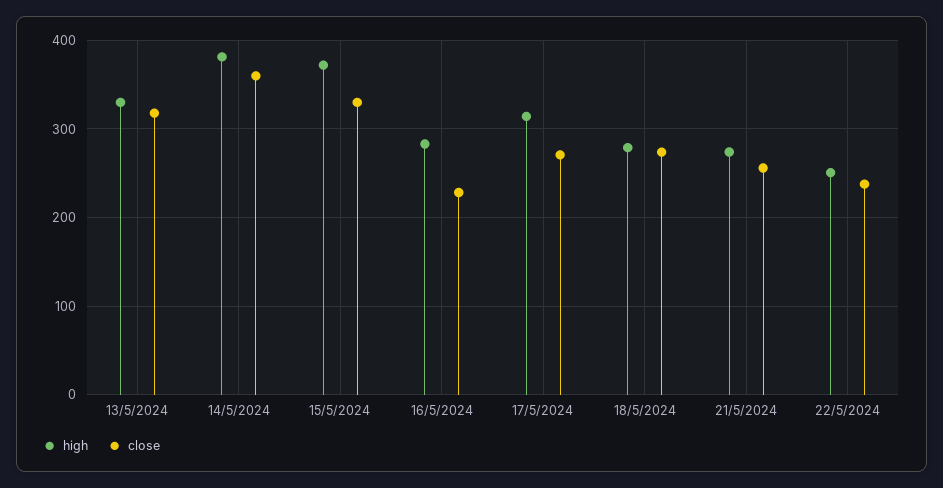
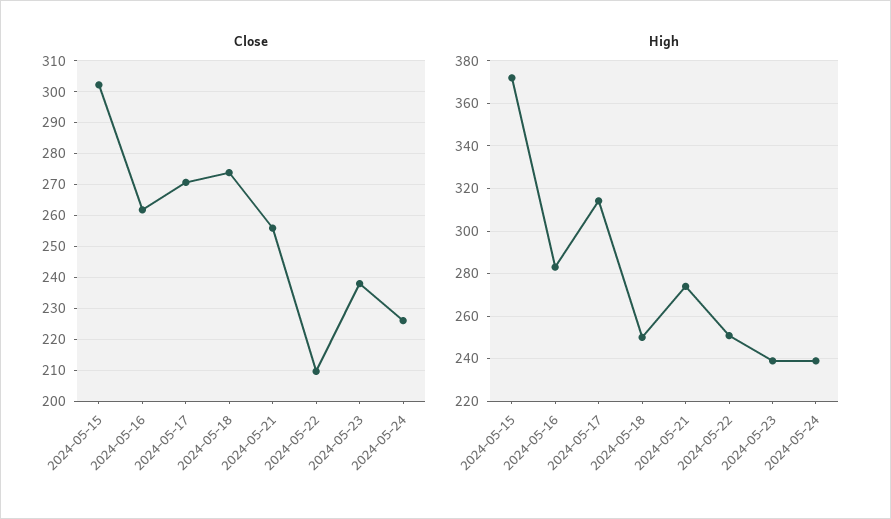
high, 13/5/2024: 330 -> none
close, 13/5/2024: 320 -> none
high, 14/5/2024: 380 -> none
close, 14/5/2024: 360 -> none
close, 15/5/2024: 330 -> 302
close, 16/5/2024: 230 -> 262
high, 18/5/2024: 280 -> 250
close, 22/5/2024: 240 -> 210
close, 2024-05-23: none -> 238
close, 2024-05-24: none -> 226
high, 2024-05-23: none -> 240
high, 2024-05-24: none -> 240

